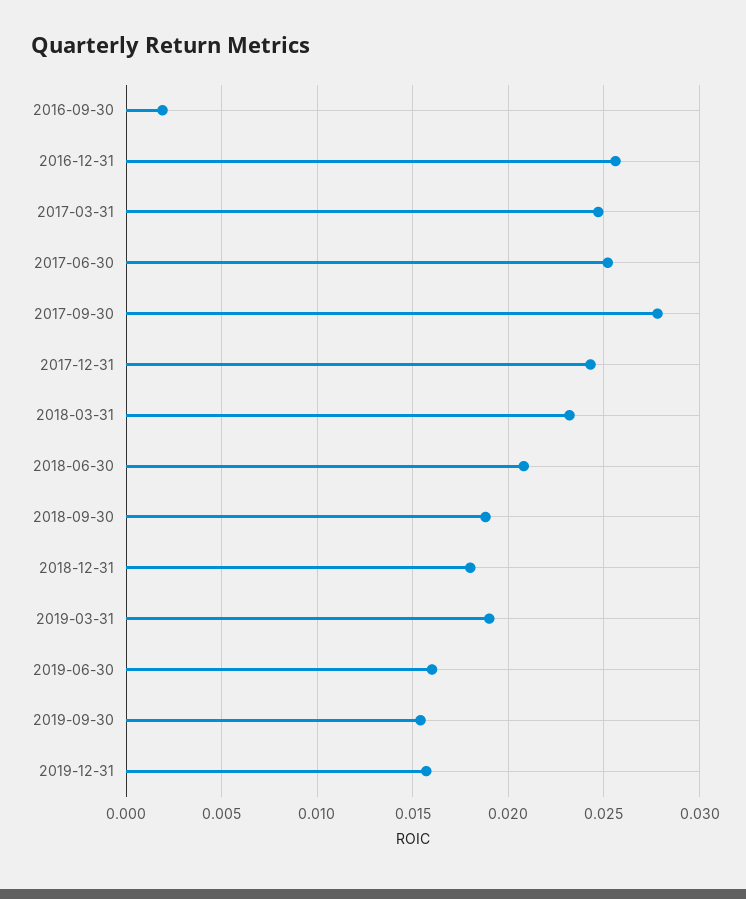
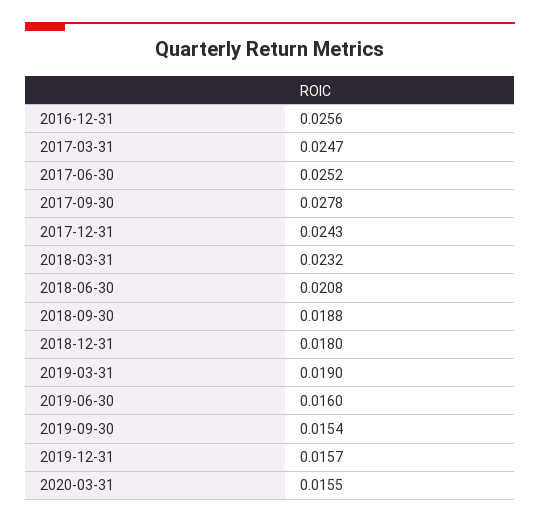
2016-09-30: 0.002 -> none
2020-03-31: none -> 0.0155

